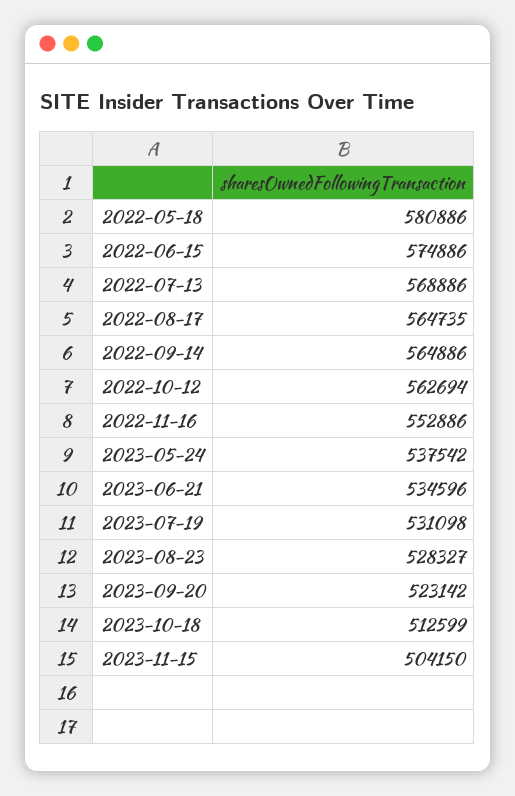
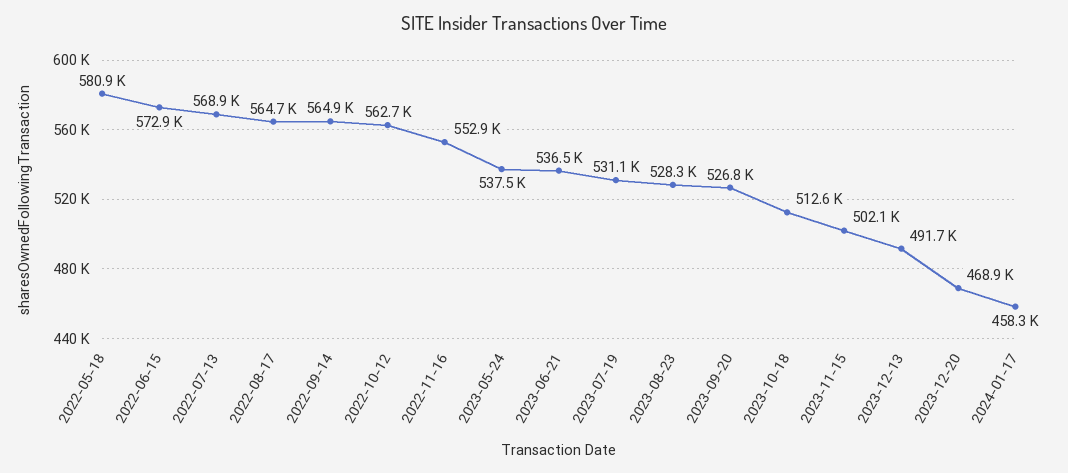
2022-06-15: 574886 -> 572900
2023-06-21: 534596 -> 536500
2023-09-20: 523142 -> 526800
2023-11-15: 504150 -> 502100
2023-12-13: none -> 491700
2023-12-20: none -> 468900
2024-01-17: none -> 458300

